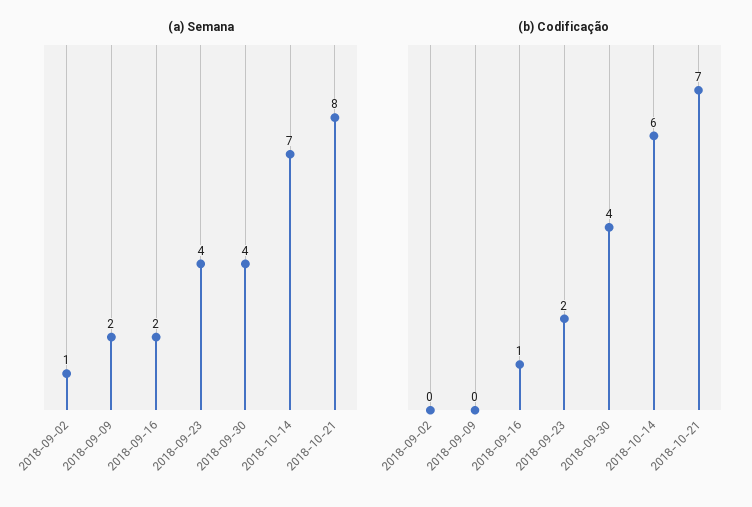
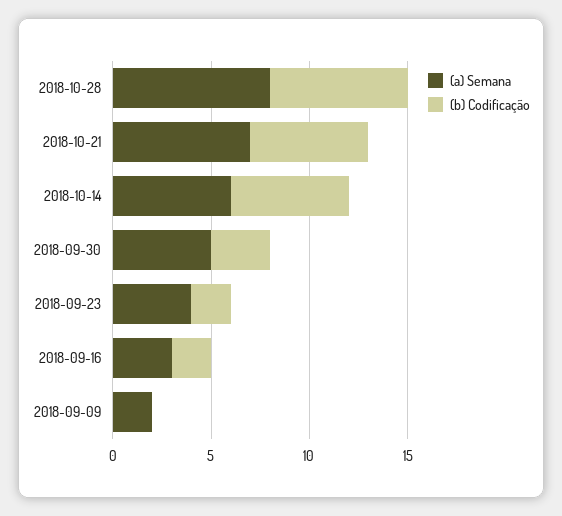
(a) Semana, 2018-09-02: 1 -> none
(a) Semana, 2018-09-16: 2 -> 3
(a) Semana, 2018-09-30: 4 -> 5
(a) Semana, 2018-10-14: 7 -> 6
(a) Semana, 2018-10-21: 8 -> 7
(b) Codificação, 2018-09-02: 0 -> none
(b) Codificação, 2018-09-16: 1 -> 2
(b) Codificação, 2018-09-30: 4 -> 3
(b) Codificação, 2018-10-21: 7 -> 6
(a) Semana, 2018-10-28: none -> 8
(b) Codificação, 2018-10-28: none -> 7

